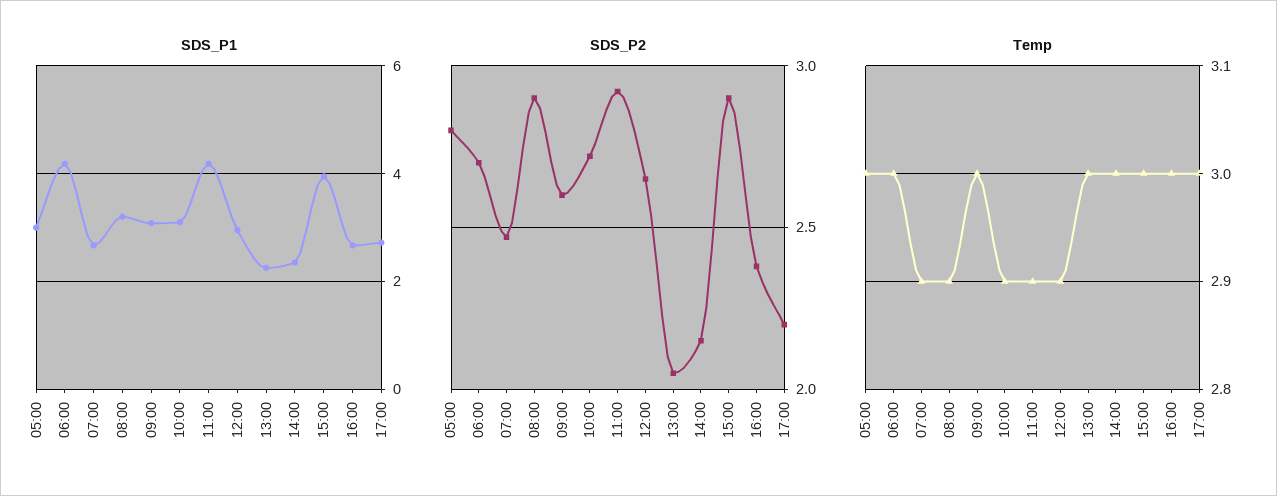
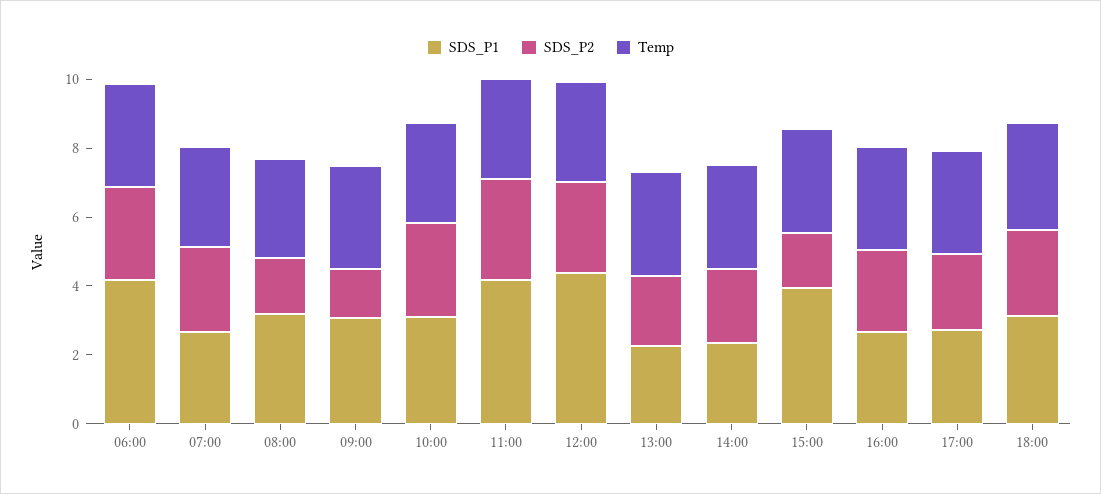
SDS_P1, 05:00: 3 -> none
SDS_P1, 12:00: 3 -> 4.5
SDS_P2, 05:00: 2.8 -> none
SDS_P2, 08:00: 2.9 -> 1.5
SDS_P2, 09:00: 2.6 -> 1.5
SDS_P2, 15:00: 2.9 -> 1.5
Temp, 05:00: 3 -> none
SDS_P1, 18:00: none -> 3
SDS_P2, 18:00: none -> 2.5
Temp, 18:00: none -> 3

